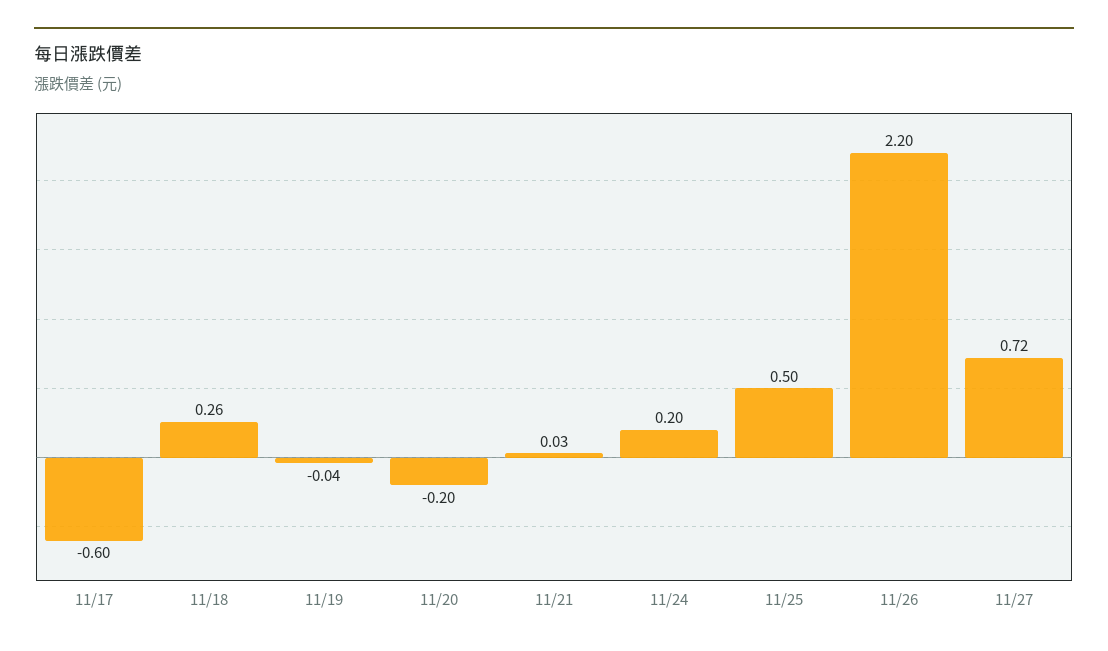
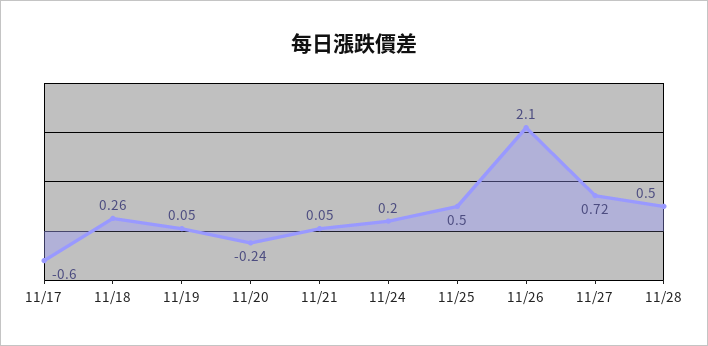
11/19: -0.04 -> 0.05
11/20: -0.2 -> -0.24
11/21: 0.03 -> 0.05
11/26: 2.2 -> 2.1
11/28: none -> 0.5

